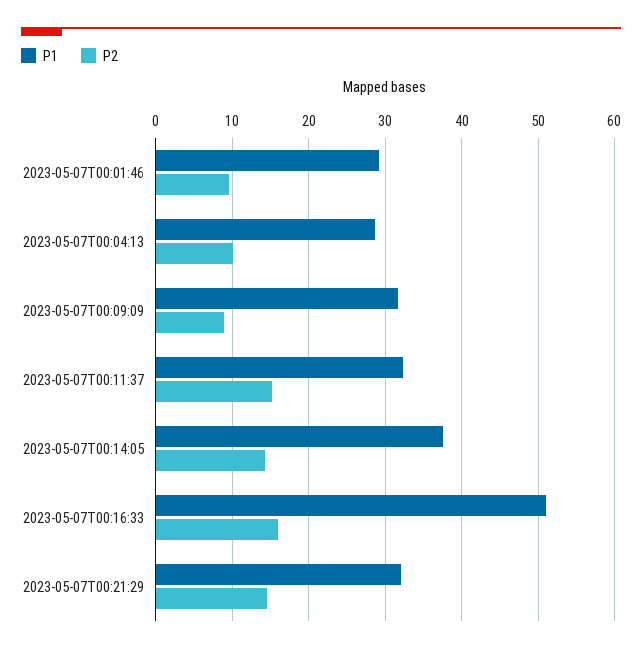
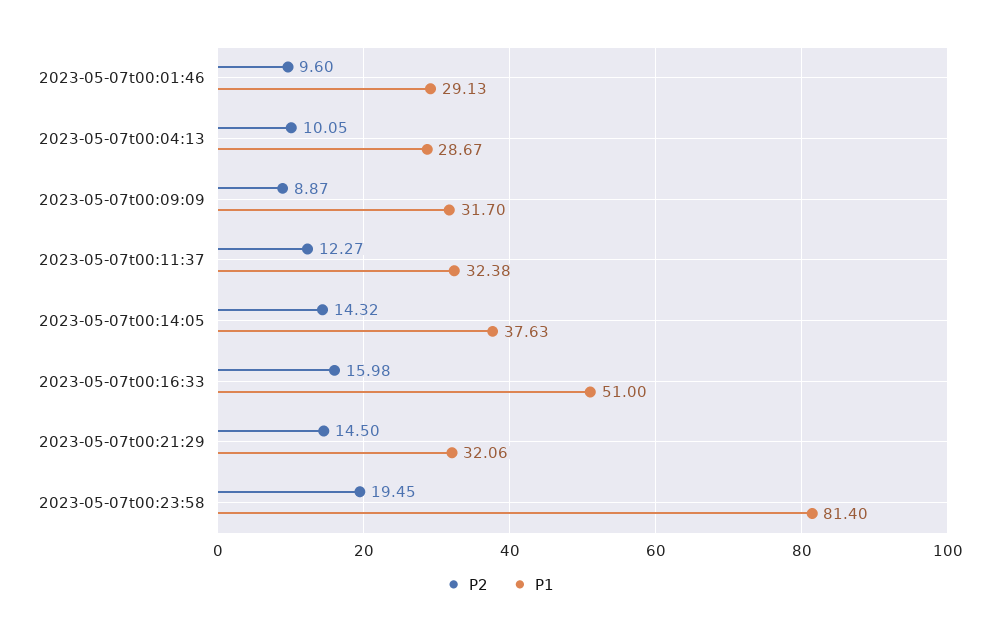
P2, 2023-05-07T00:11:37: 15 -> 12.27
P2, 2023-05-07t00:23:58: none -> 19.45
P1, 2023-05-07t00:23:58: none -> 81.4

